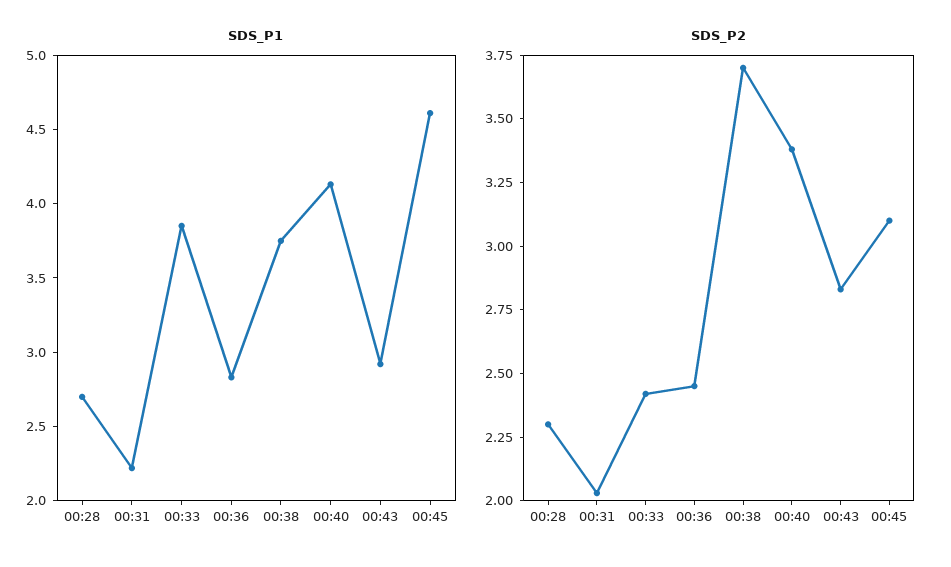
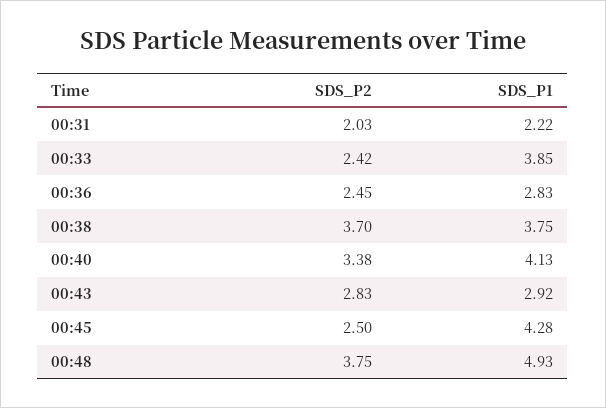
SDS_P1, 00:28: 2.7 -> none
SDS_P1, 00:45: 4.6 -> 4.28
SDS_P2, 00:28: 2.3 -> none
SDS_P2, 00:45: 3.1 -> 2.5
SDS_P2, 00:48: none -> 3.75
SDS_P1, 00:48: none -> 4.93

